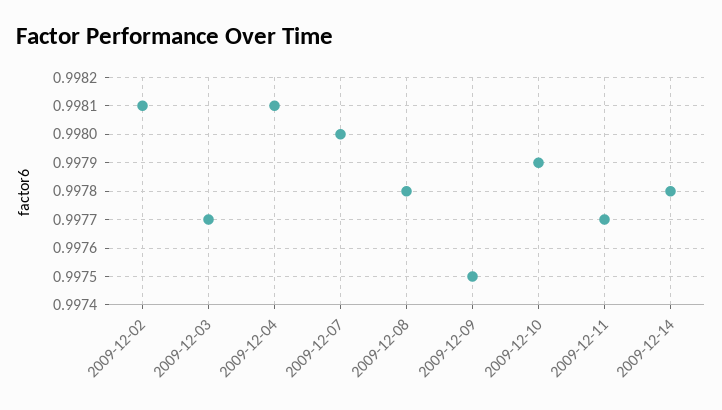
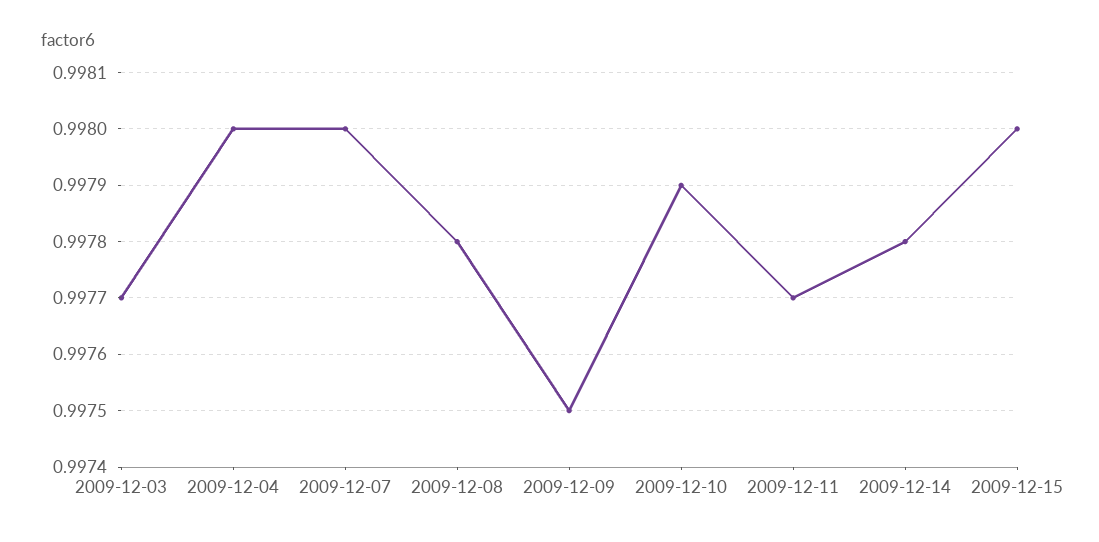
2009-12-02: 0.9981 -> none
2009-12-04: 0.9981 -> 0.998
2009-12-15: none -> 0.998

